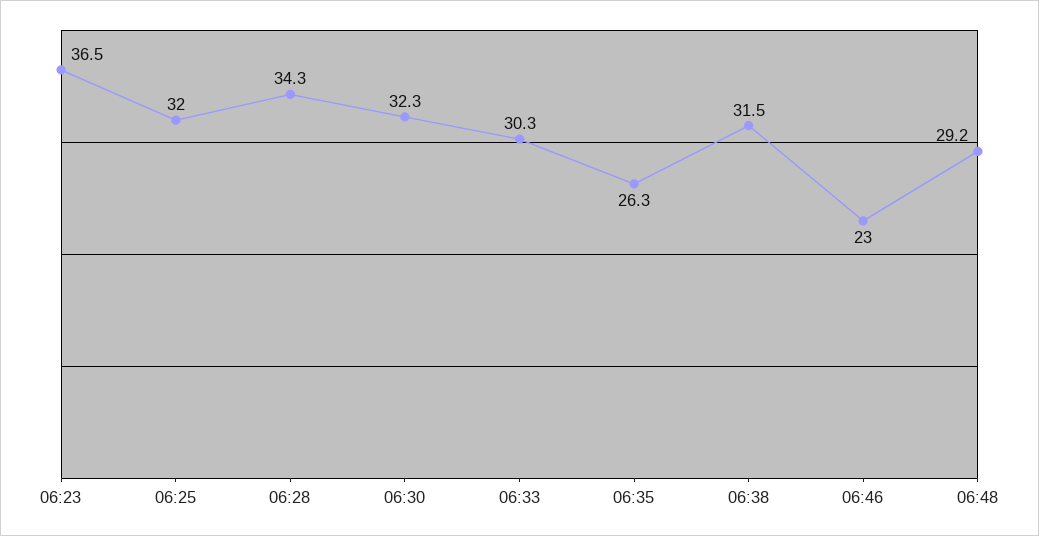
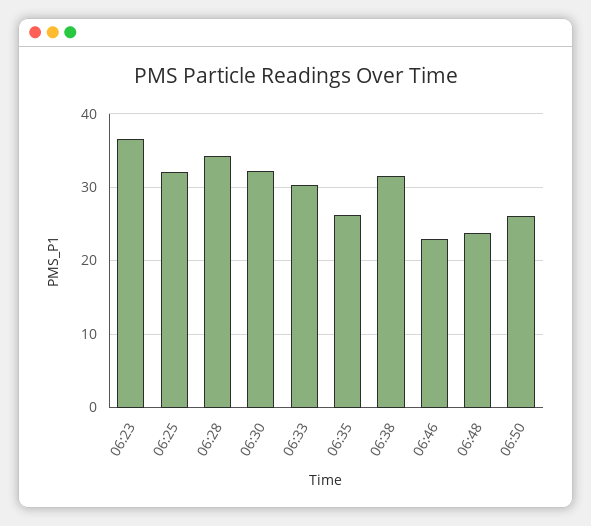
06:48: 29.2 -> 24
06:50: none -> 26

